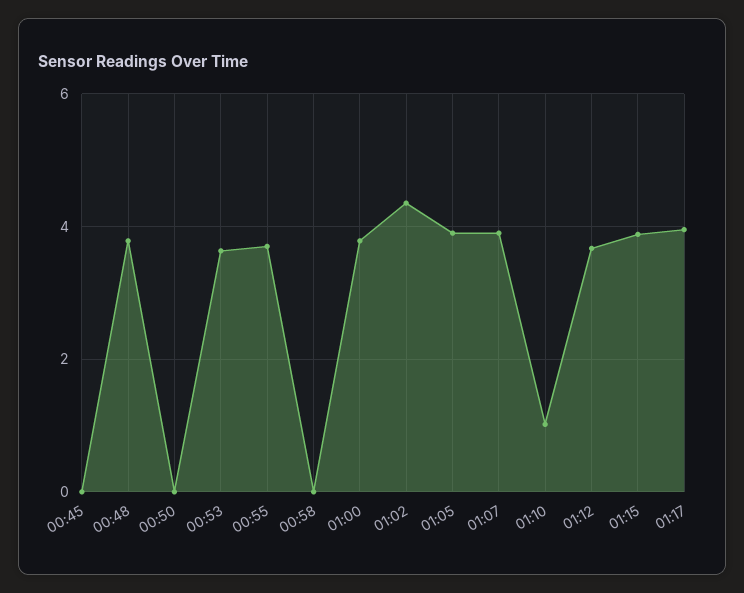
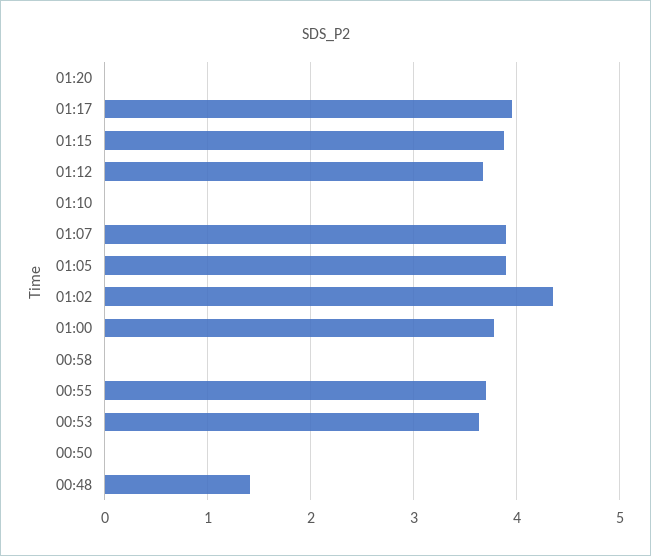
00:45: 0 -> none
00:48: 3.8 -> 1.4
01:10: 1 -> 0
01:20: none -> 0

